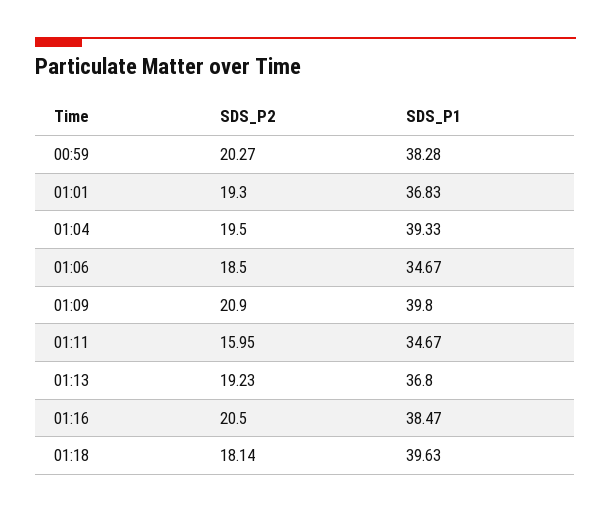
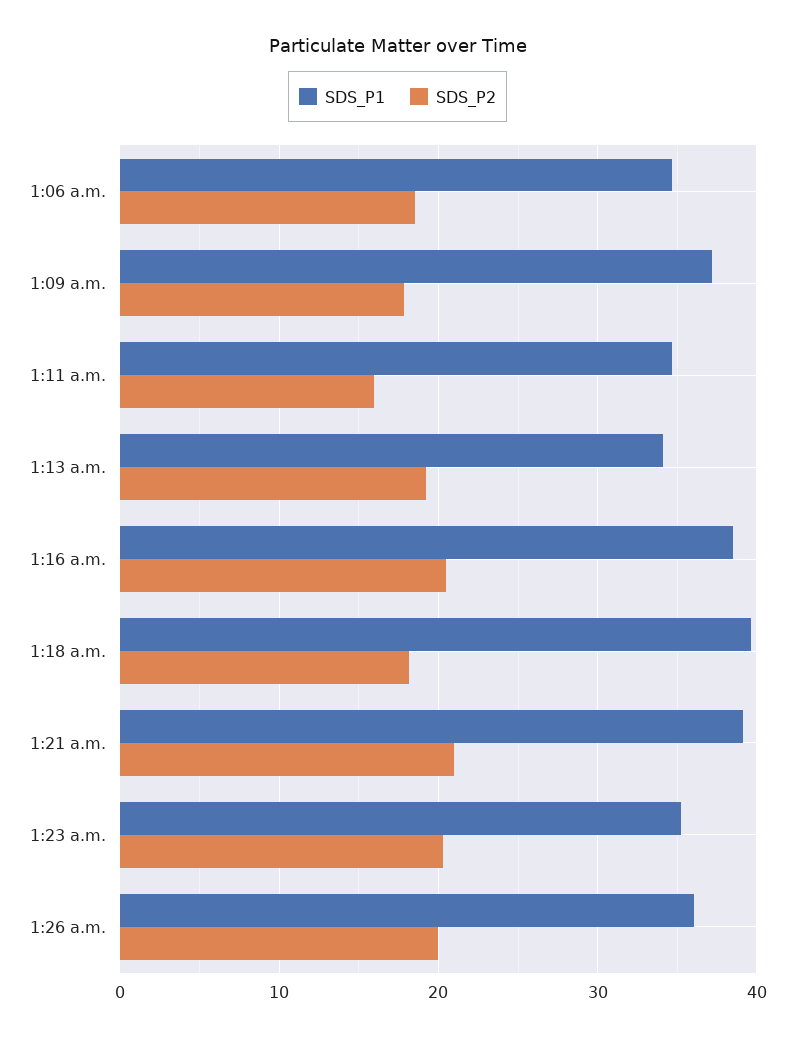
SDS_P2, 00:59: 20.27 -> none
SDS_P1, 00:59: 38.28 -> none
SDS_P2, 01:01: 19.3 -> none
SDS_P1, 01:01: 36.83 -> none
SDS_P2, 01:04: 19.5 -> none
SDS_P1, 01:04: 39.33 -> none
SDS_P2, 01:09: 20.9 -> 18
SDS_P1, 01:09: 39.8 -> 37
SDS_P1, 01:13: 36.8 -> 34
SDS_P1, 1:21 a.m.: none -> 39
SDS_P2, 1:21 a.m.: none -> 21
SDS_P1, 1:23 a.m.: none -> 35
SDS_P2, 1:23 a.m.: none -> 20
SDS_P1, 1:26 a.m.: none -> 36
SDS_P2, 1:26 a.m.: none -> 20

